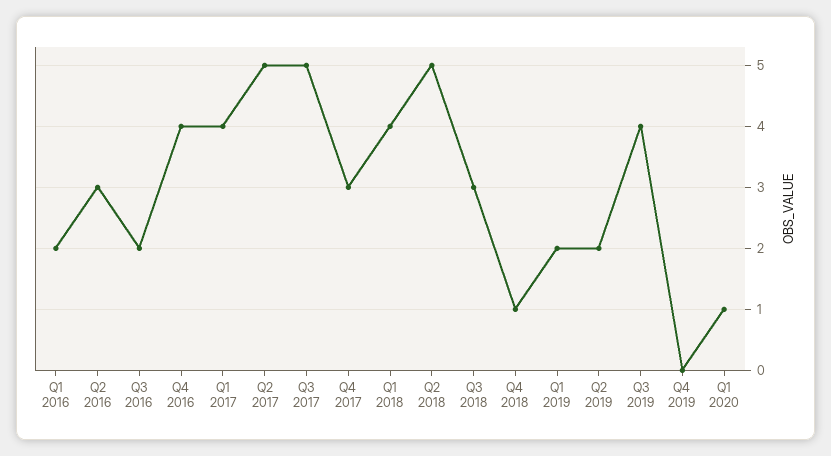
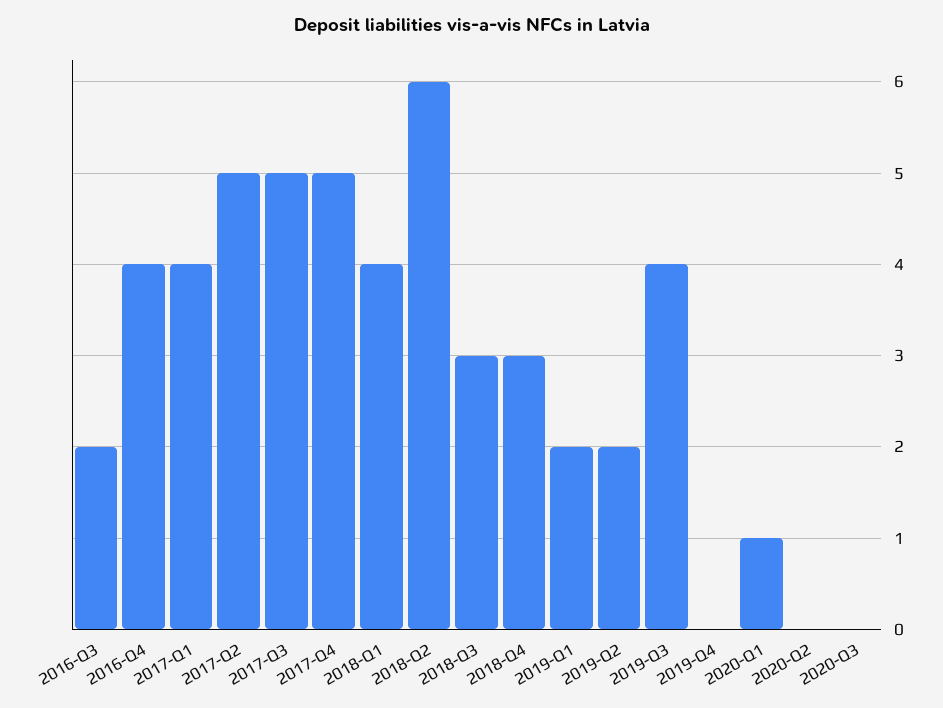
Q1 2016: 2 -> none
Q2 2016: 3 -> none
Q4 2017: 3 -> 5
Q2 2018: 5 -> 6
Q4 2018: 1 -> 3
2020-Q2: none -> 0
2020-Q3: none -> 0

